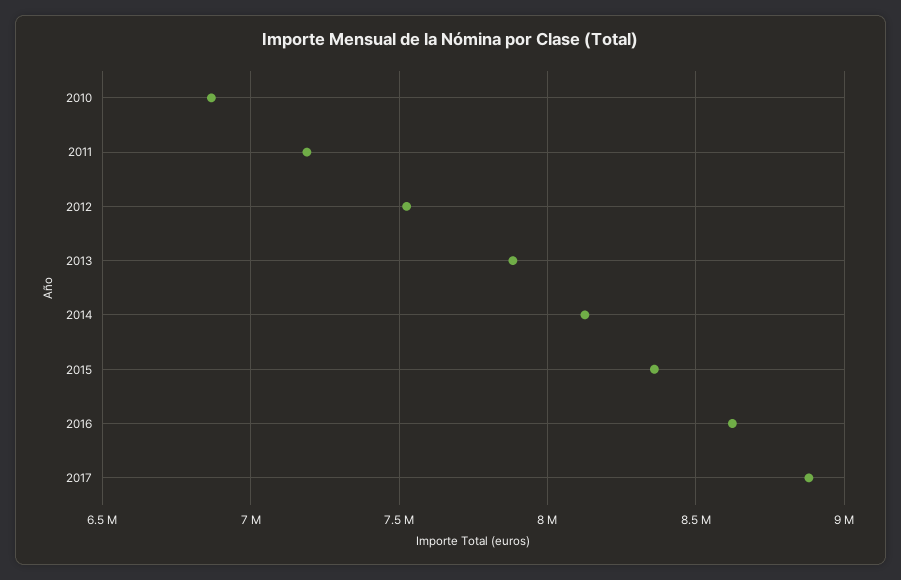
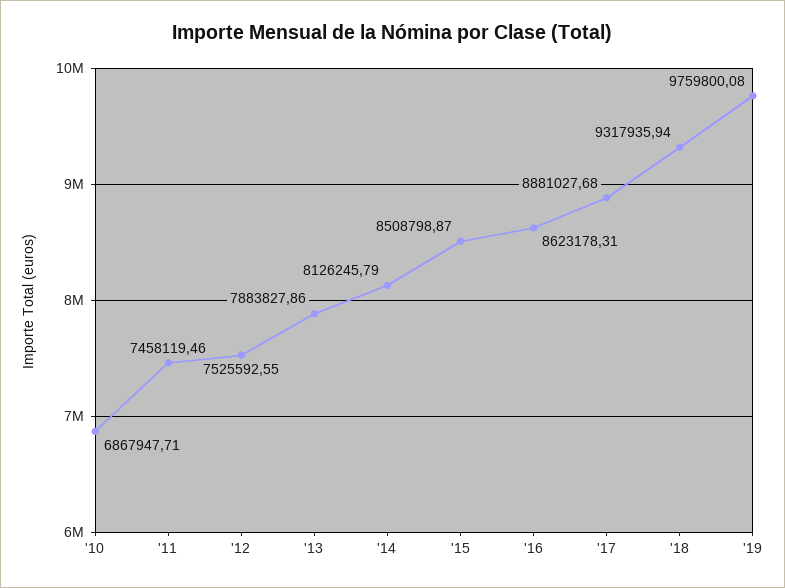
2011: 7200000 -> 7458119.46
2015: 8350000 -> 8508798.87
'18: none -> 9317935.94
'19: none -> 9759800.08

